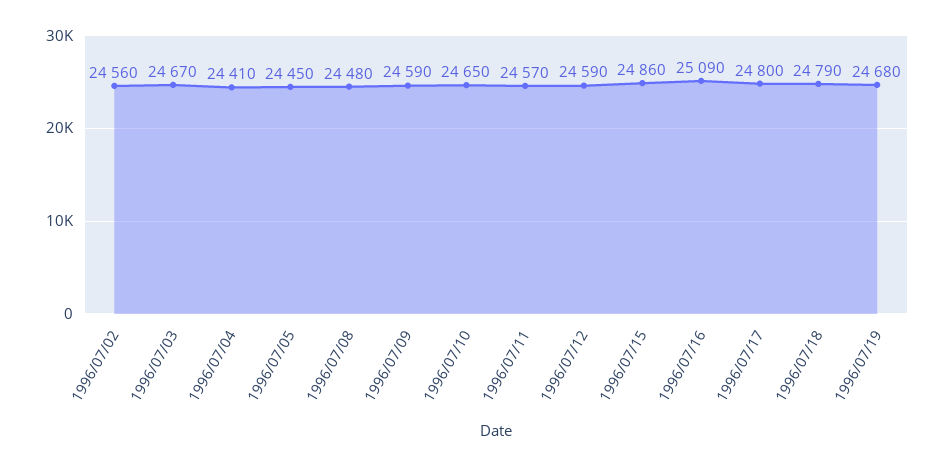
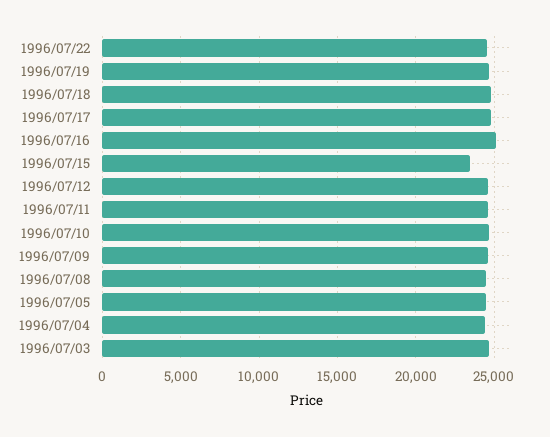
1996/07/02: 24560 -> none
1996/07/15: 24860 -> 23500
1996/07/22: none -> 24500

